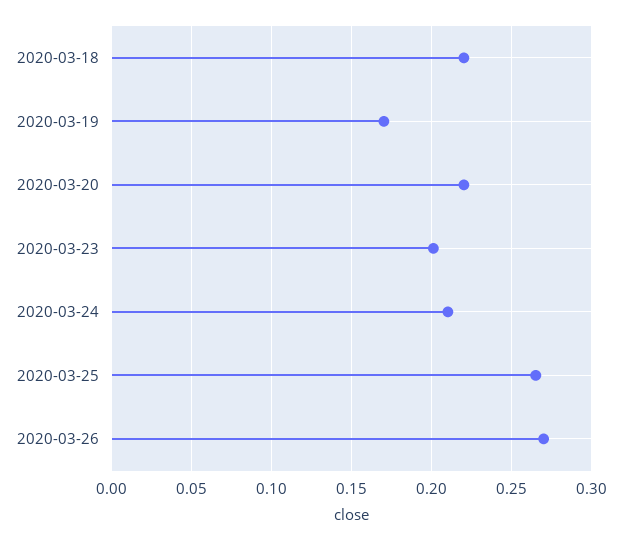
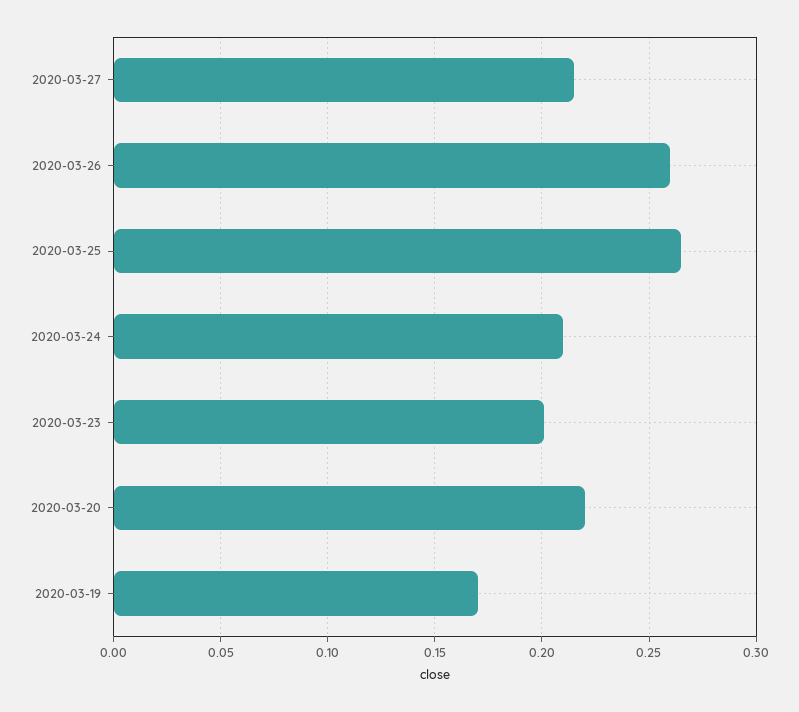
2020-03-18: 0.22 -> none
2020-03-26: 0.27 -> 0.26
2020-03-27: none -> 0.215

